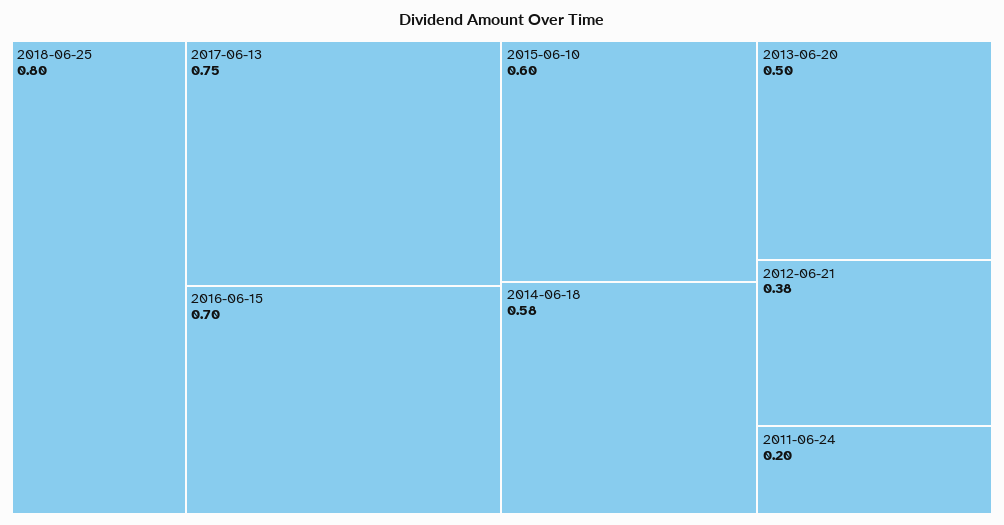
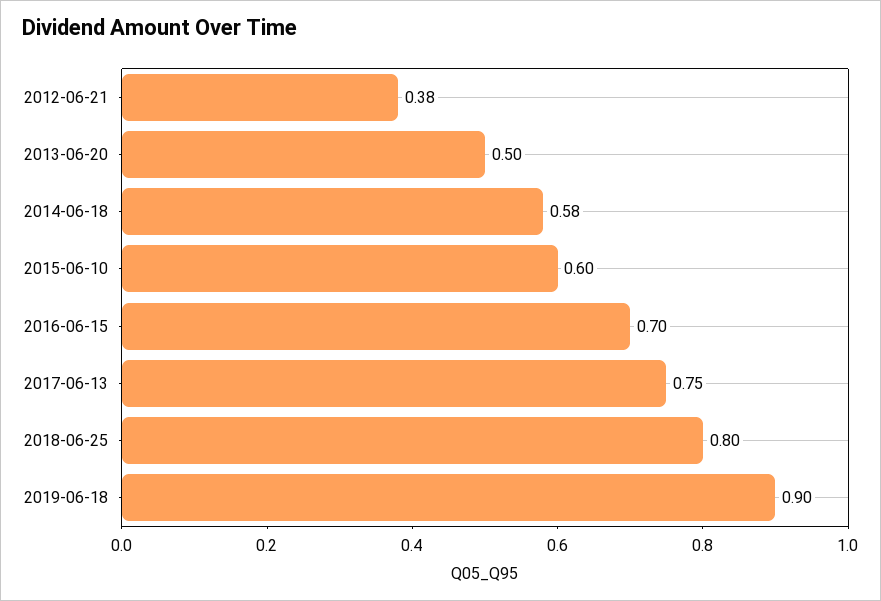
2011-06-24: 0.2 -> none
2019-06-18: none -> 0.9

